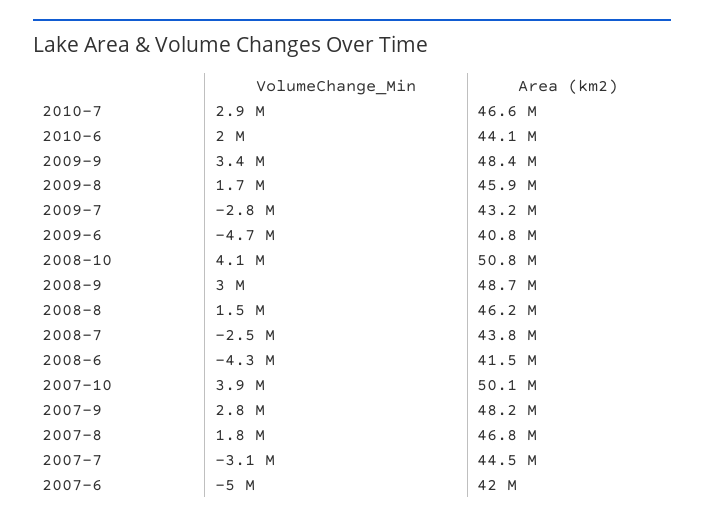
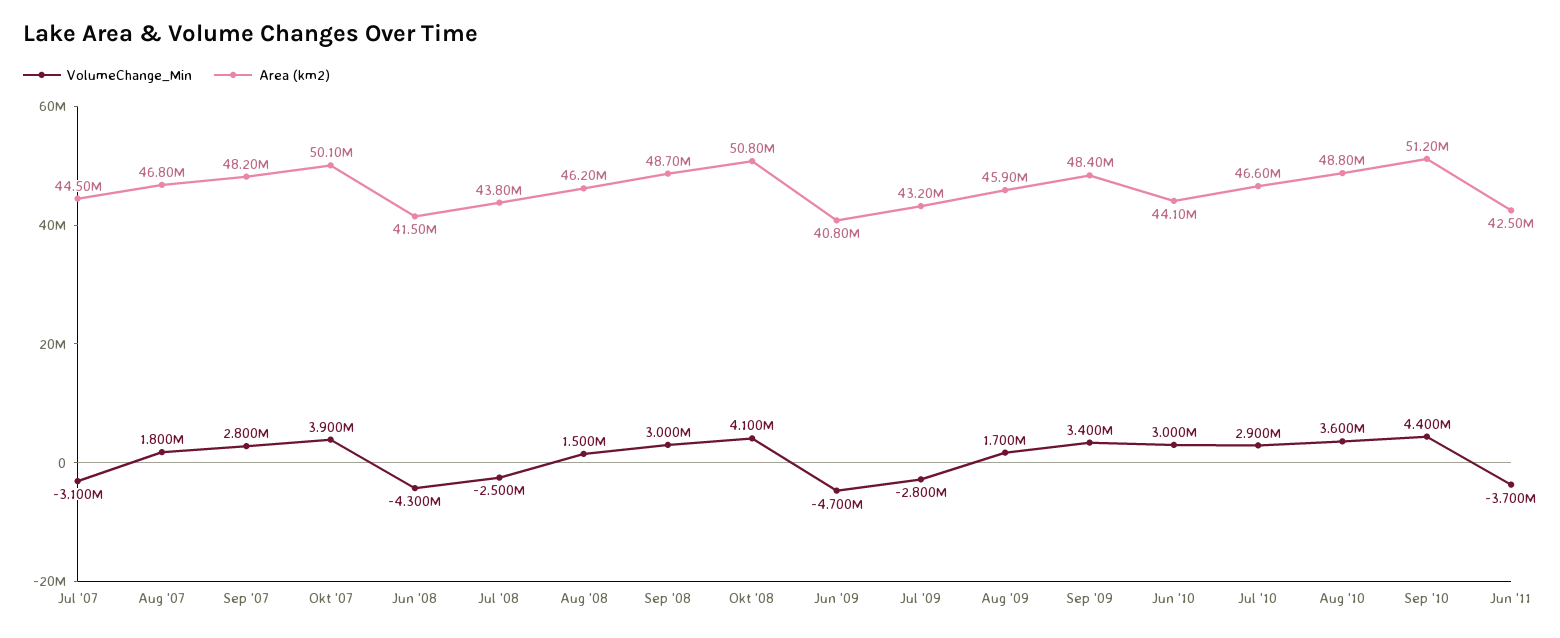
VolumeChange_Min, 2010-6: 2000000 -> 3000000
VolumeChange_Min, 2007-6: -5000000 -> none
Area (km2), 2007-6: 42000000 -> none
VolumeChange_Min, Aug '10: none -> 3600000
Area (km2), Aug '10: none -> 48800000
VolumeChange_Min, Sep '10: none -> 4400000
Area (km2), Sep '10: none -> 51200000
VolumeChange_Min, Jun '11: none -> -3700000
Area (km2), Jun '11: none -> 42500000

